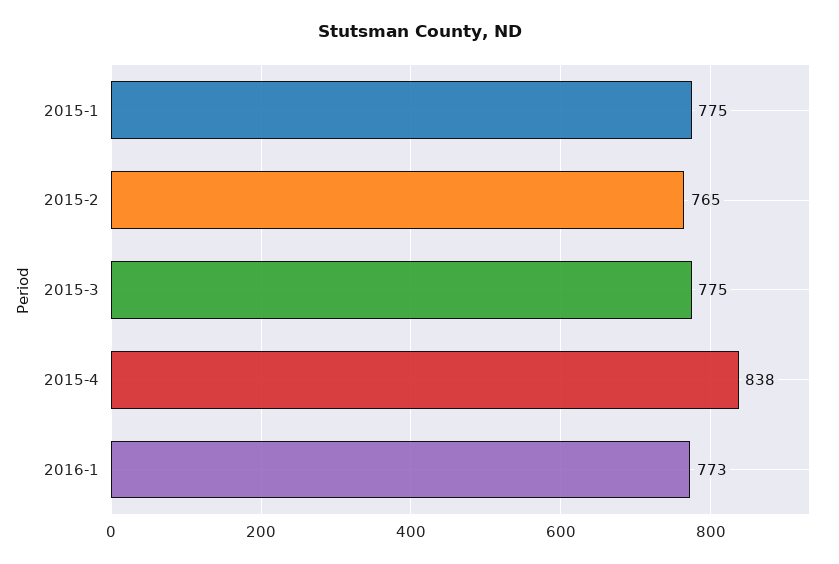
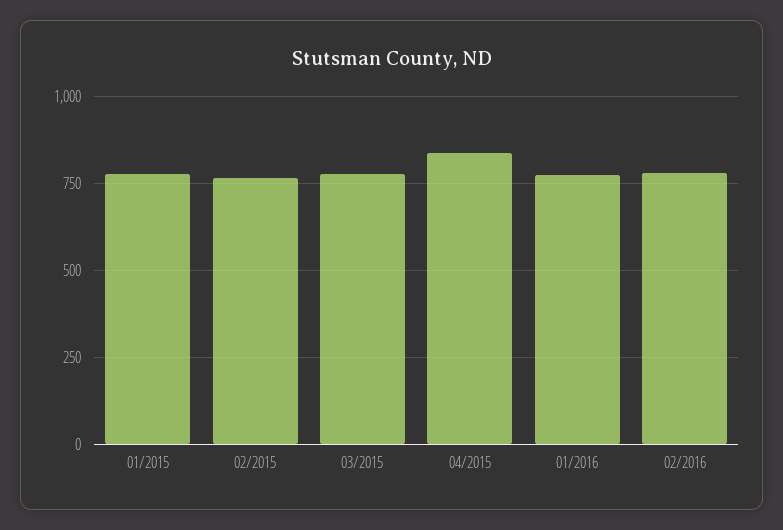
02/2016: none -> 775

